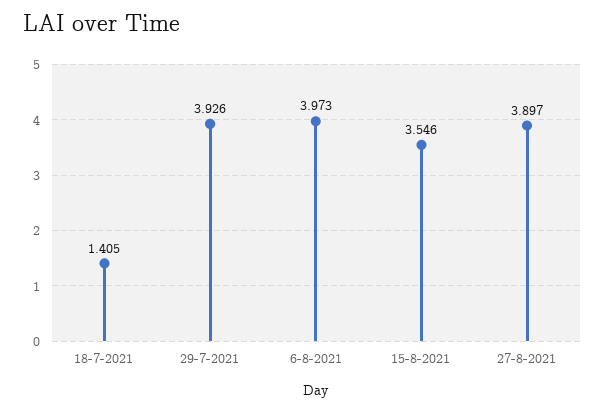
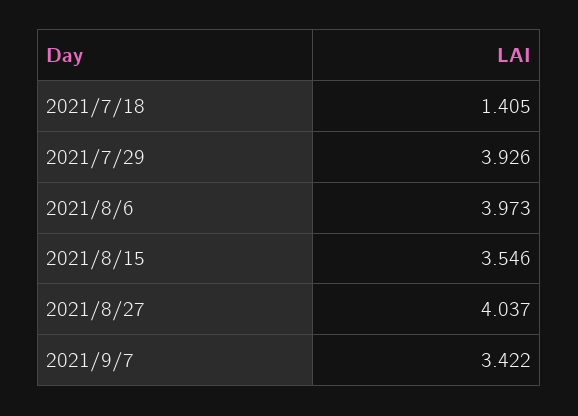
27-8-2021: 3.897 -> 4.037
2021/9/7: none -> 3.422

